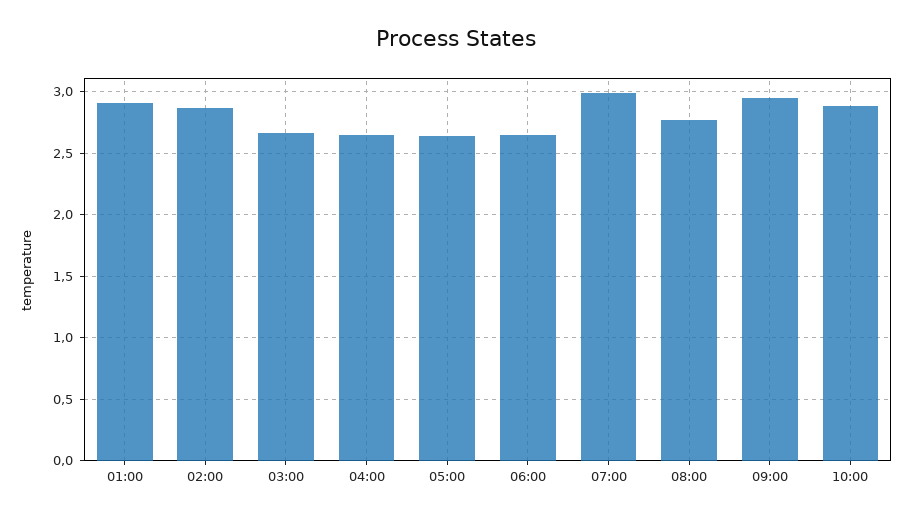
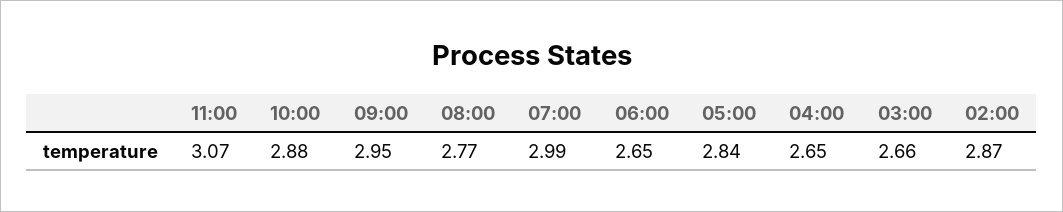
01:00: 2.9 -> none
05:00: 2.65 -> 2.84
11:00: none -> 3.07

